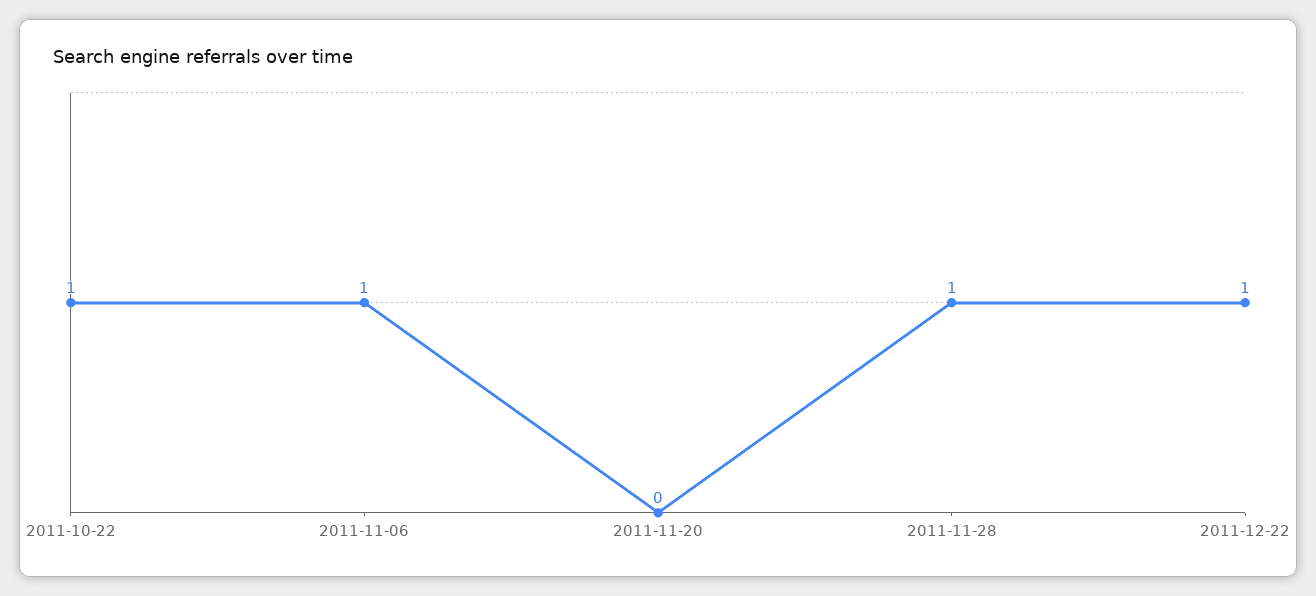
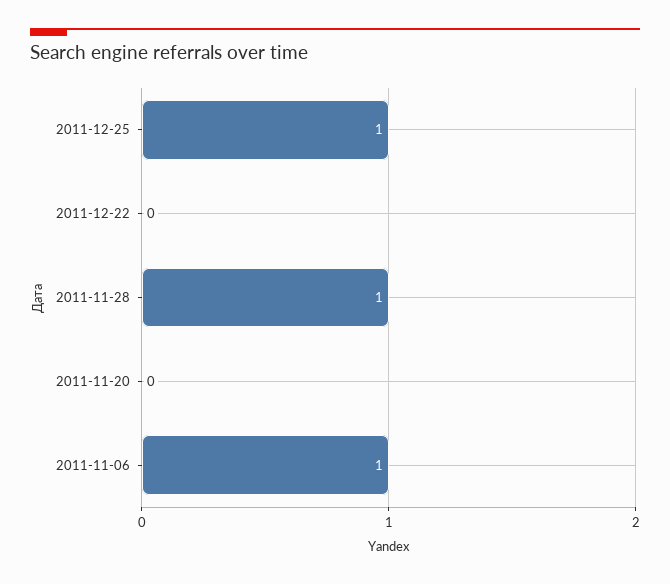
2011-10-22: 1 -> none
2011-12-22: 1 -> 0
2011-12-25: none -> 1

